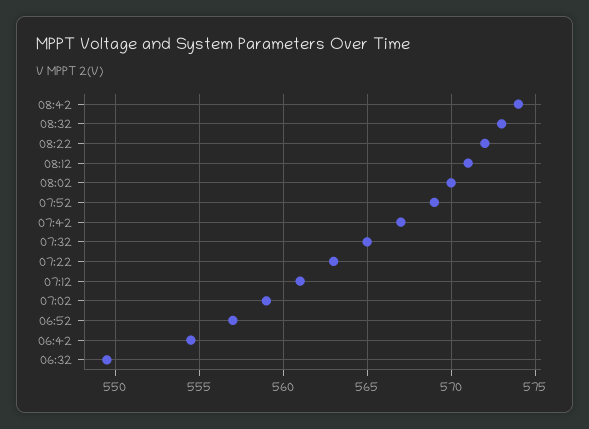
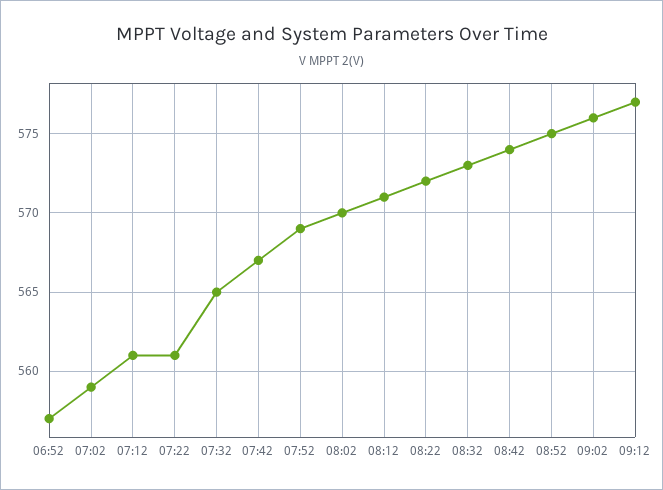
07:22: 563 -> 561
06:42: 554.5 -> none
06:32: 549.5 -> none
08:52: none -> 575
09:02: none -> 576
09:12: none -> 577

